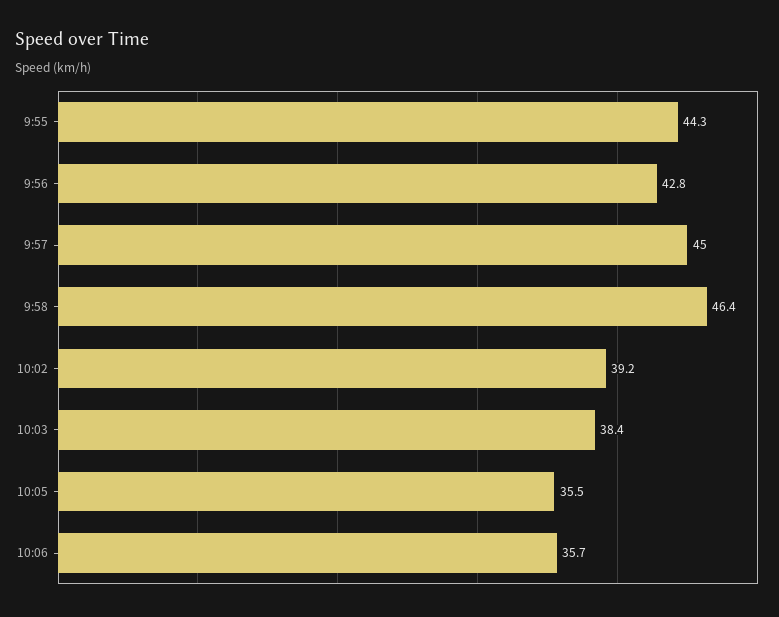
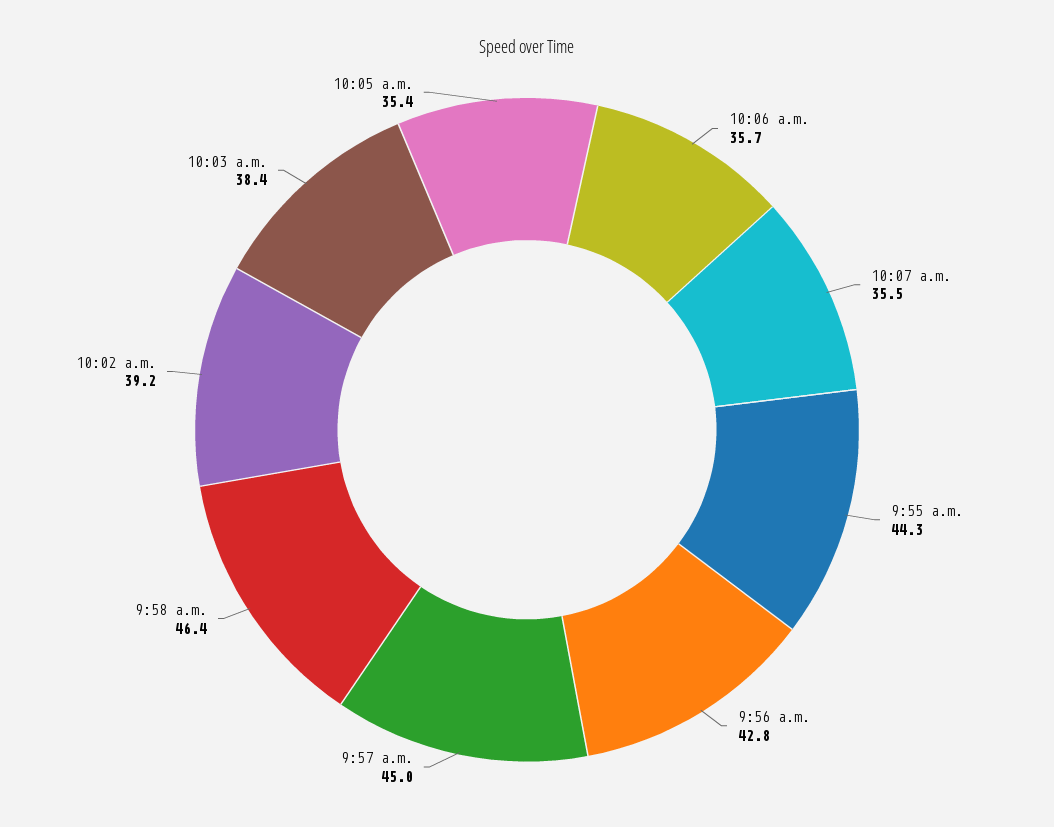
10:05: 35.5 -> 35.4
10:07 a.m.: none -> 35.5

